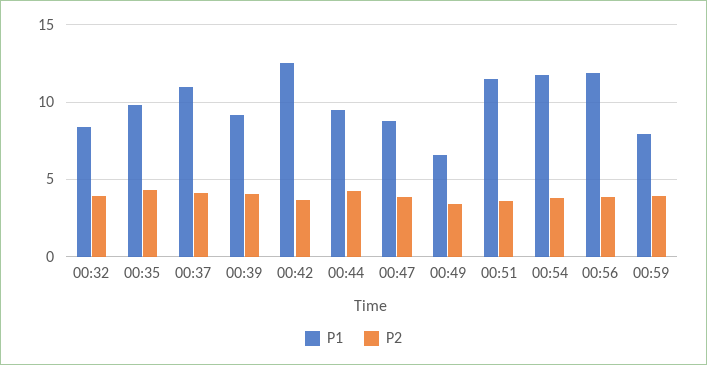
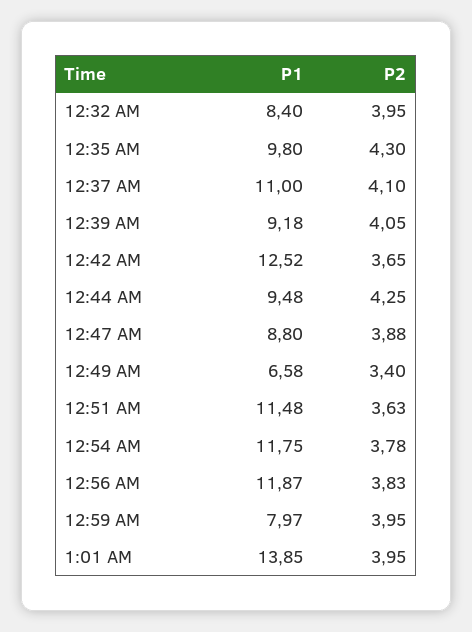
P1, 1:01 AM: none -> 13.85
P2, 1:01 AM: none -> 3.95

